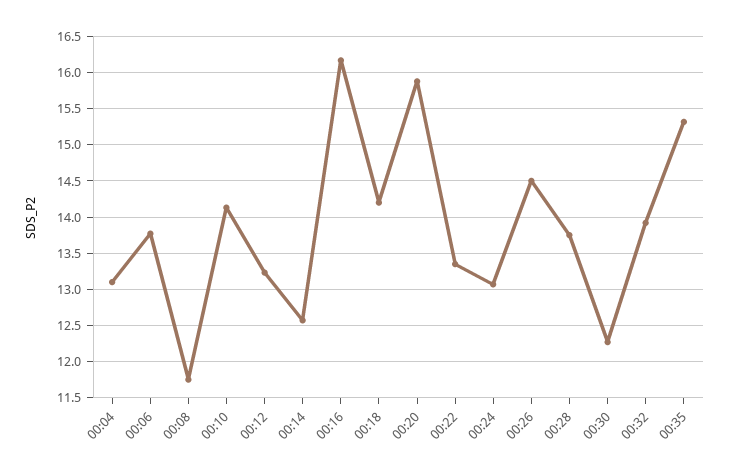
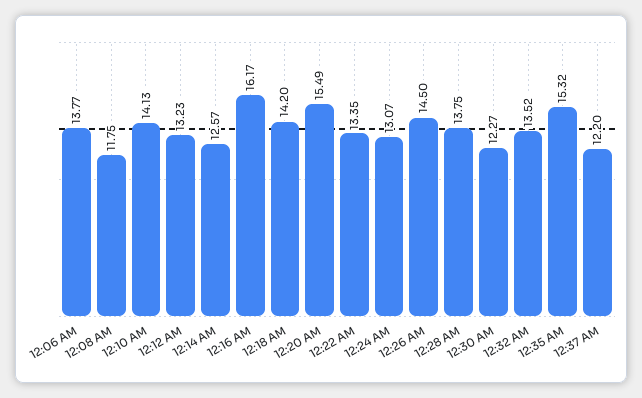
00:04: 13.1 -> none
00:20: 15.9 -> 15.49
00:32: 13.9 -> 13.52
12:37 AM: none -> 12.2

